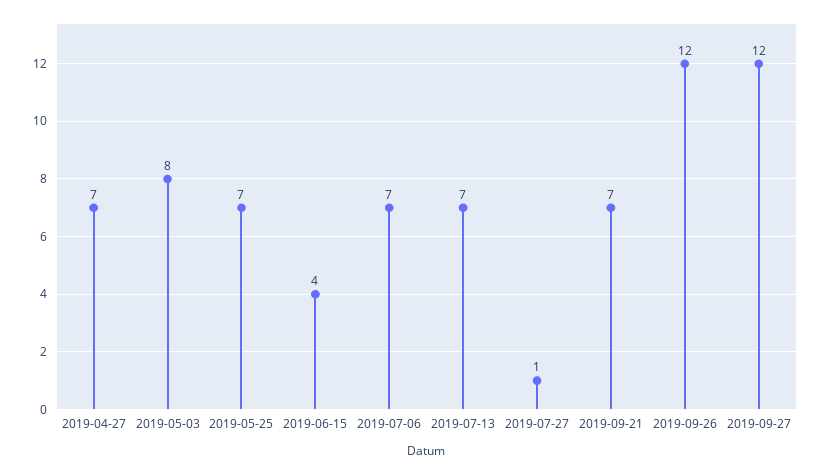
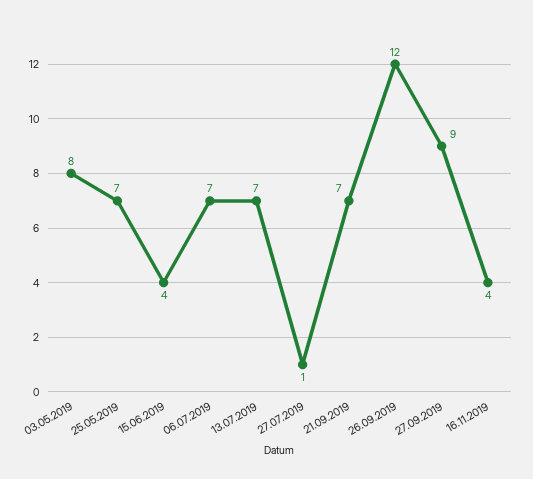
2019-04-27: 7 -> none
2019-09-27: 12 -> 9
16.11.2019: none -> 4

